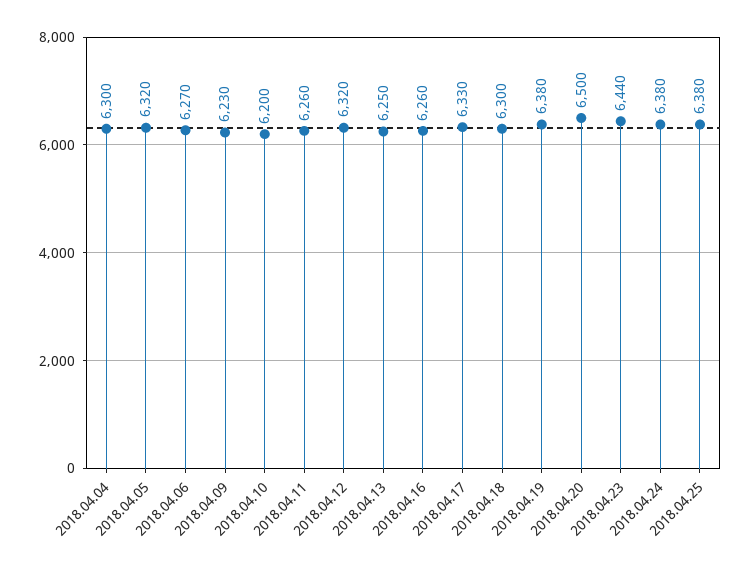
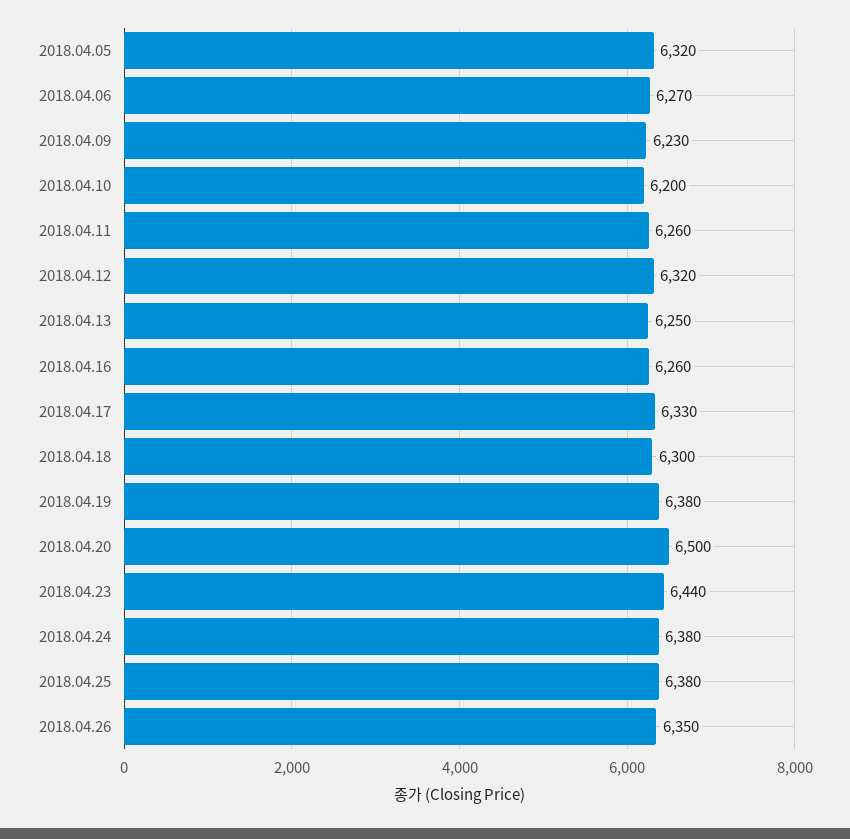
2018.04.04: 6300 -> none
2018.04.26: none -> 6350

